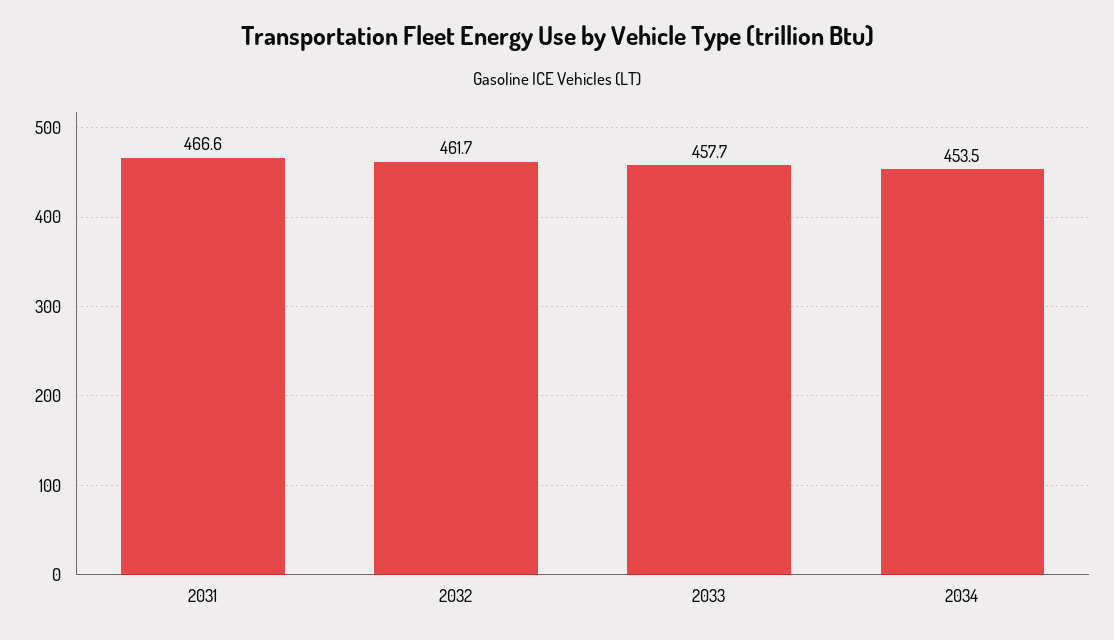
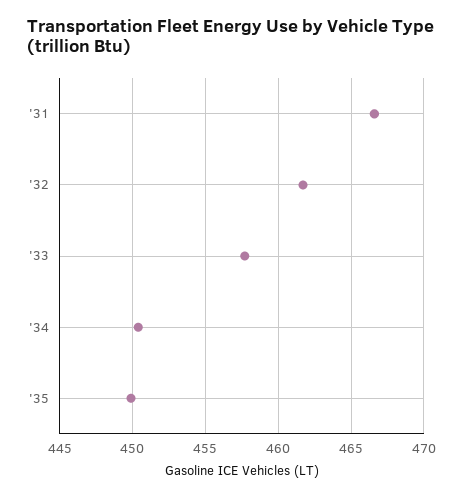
2034: 453.5 -> 450.5
'35: none -> 450

